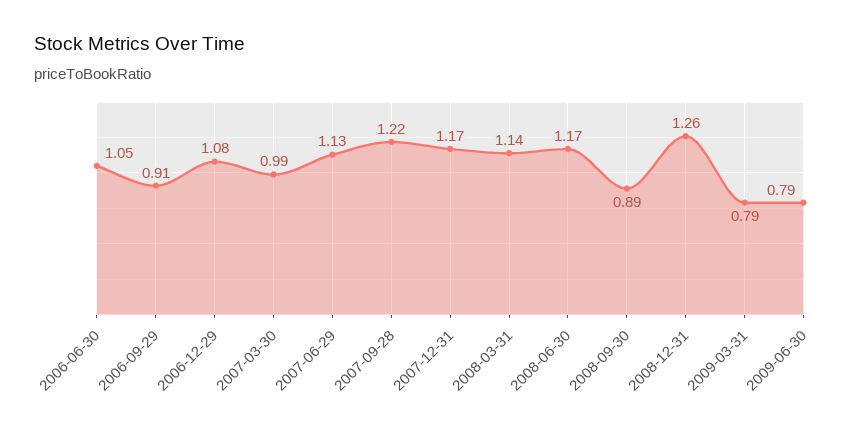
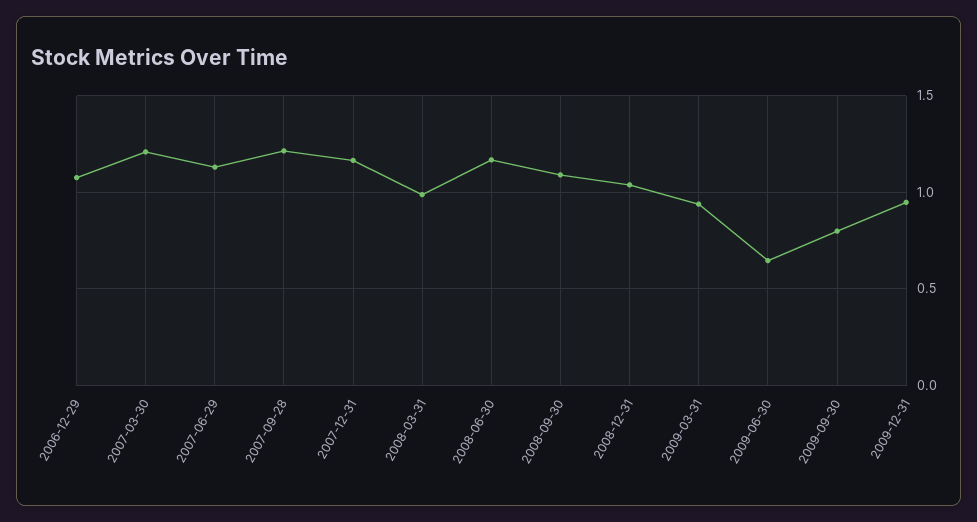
2006-06-30: 1.05 -> none
2006-09-29: 0.91 -> none
2007-03-30: 0.99 -> 1.2
2008-03-31: 1.14 -> 1
2008-09-30: 0.89 -> 1.1
2008-12-31: 1.26 -> 1.05
2009-03-31: 0.79 -> 0.95
2009-06-30: 0.79 -> 0.65
2009-09-30: none -> 0.8
2009-12-31: none -> 0.95

